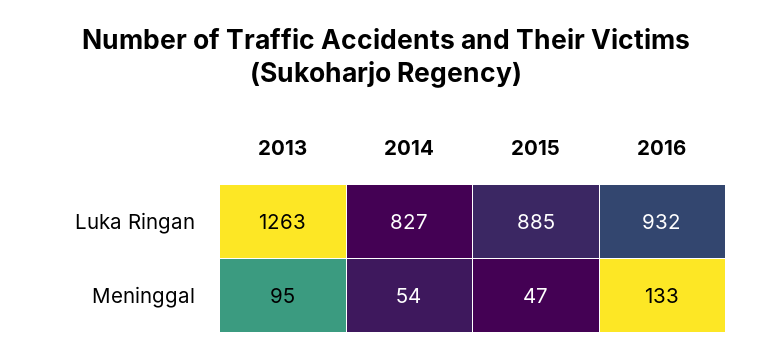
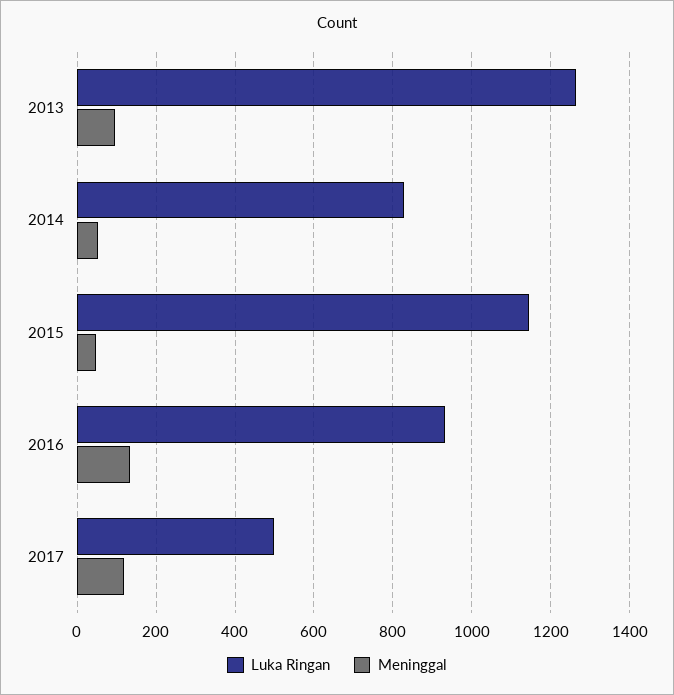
Luka Ringan, 2015: 885 -> 1140
Luka Ringan, 2017: none -> 500
Meninggal, 2017: none -> 120

